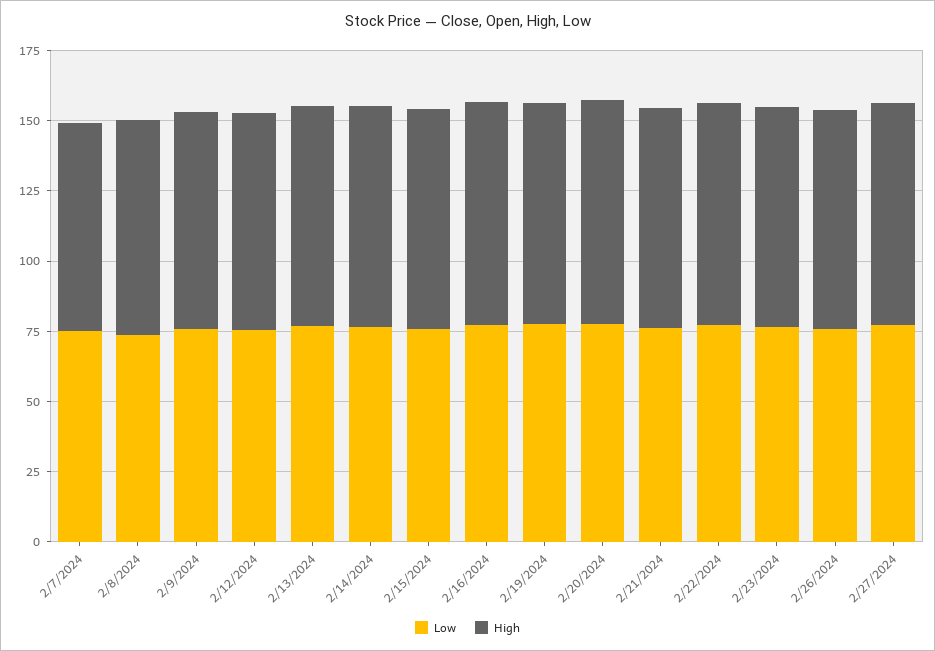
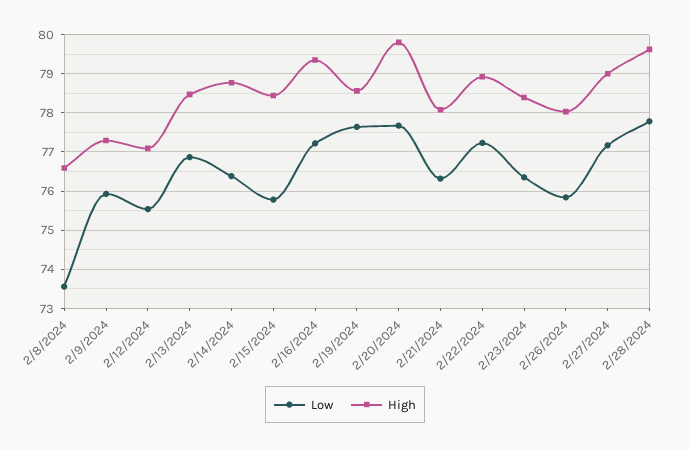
Low, 2/7/2024: 75 -> none
High, 2/7/2024: 75 -> none
Low, 2/28/2024: none -> 77.8
High, 2/28/2024: none -> 79.6

